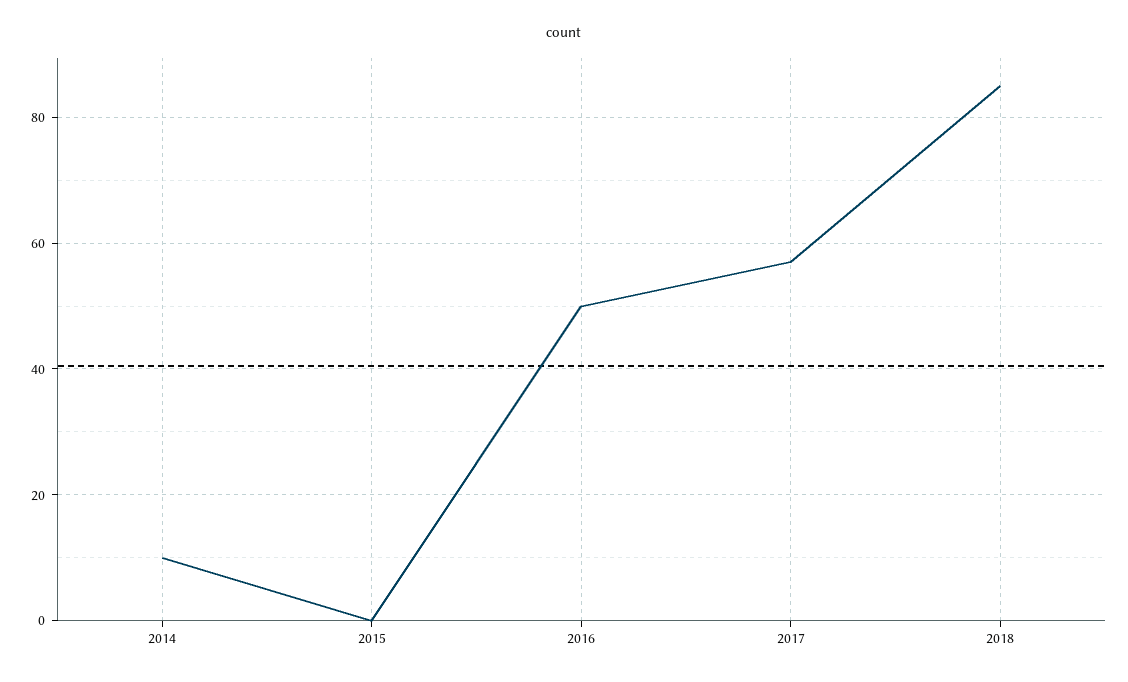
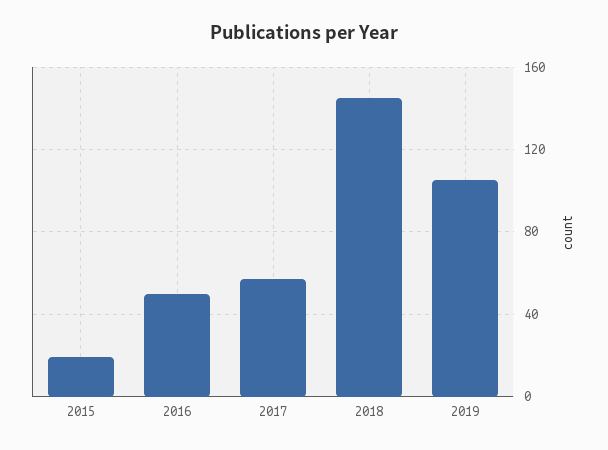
2014: 10 -> none
2015: 0 -> 20
2018: 85 -> 145
2019: none -> 105

